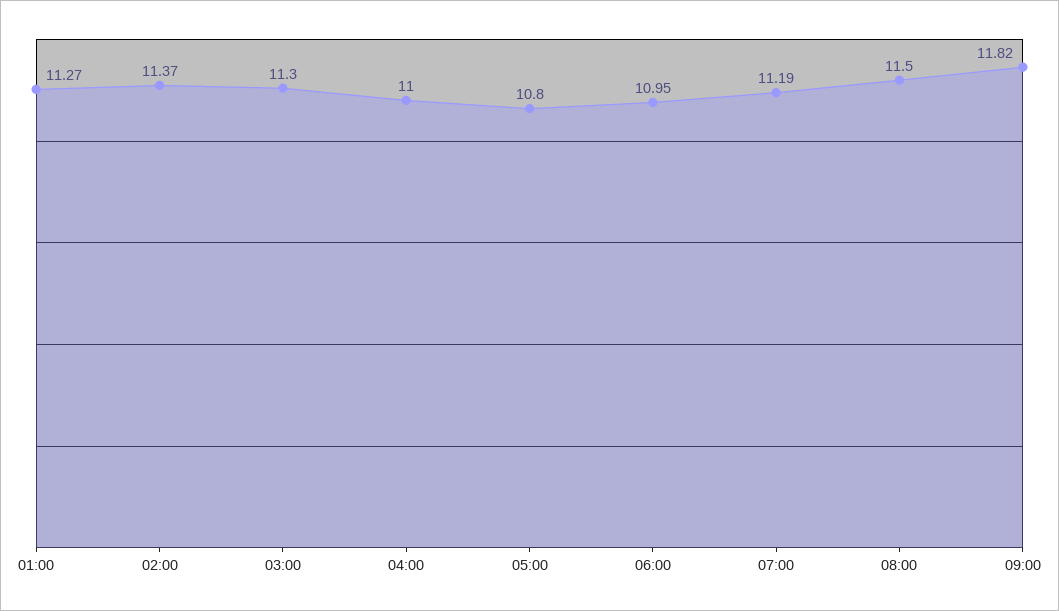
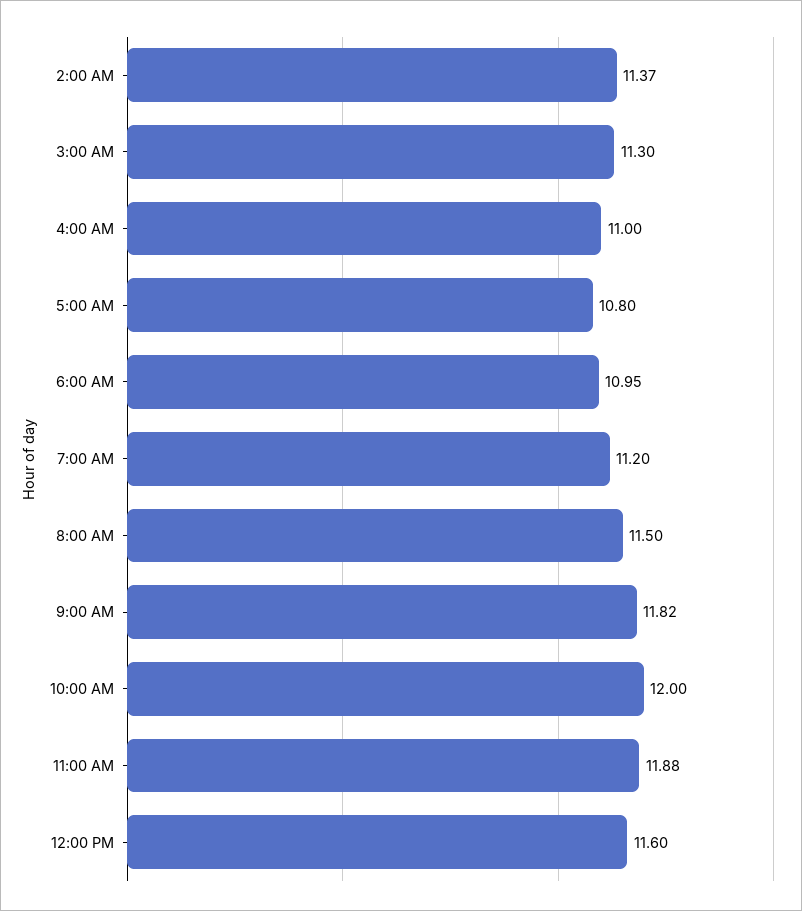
01:00: 11.27 -> none
07:00: 11.19 -> 11.2
10:00 AM: none -> 12
11:00 AM: none -> 11.88
12:00 PM: none -> 11.6

